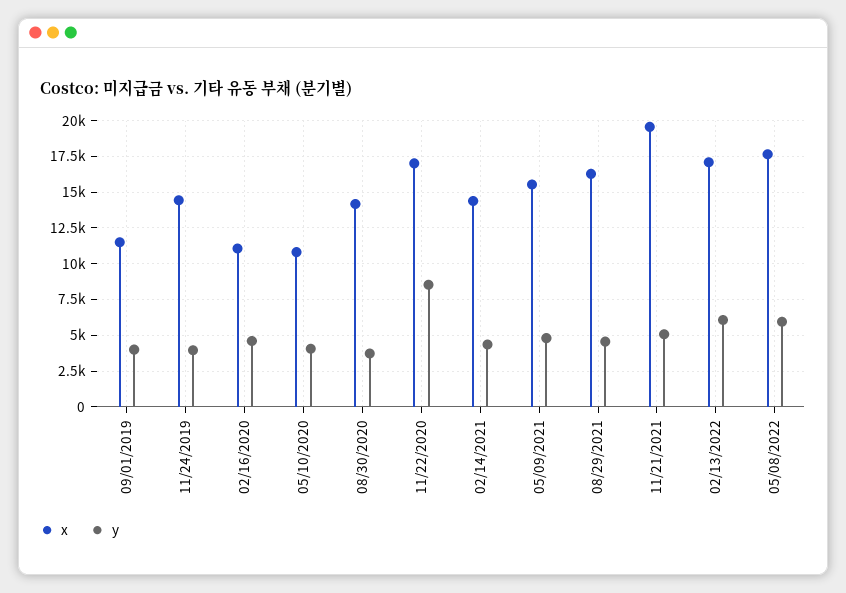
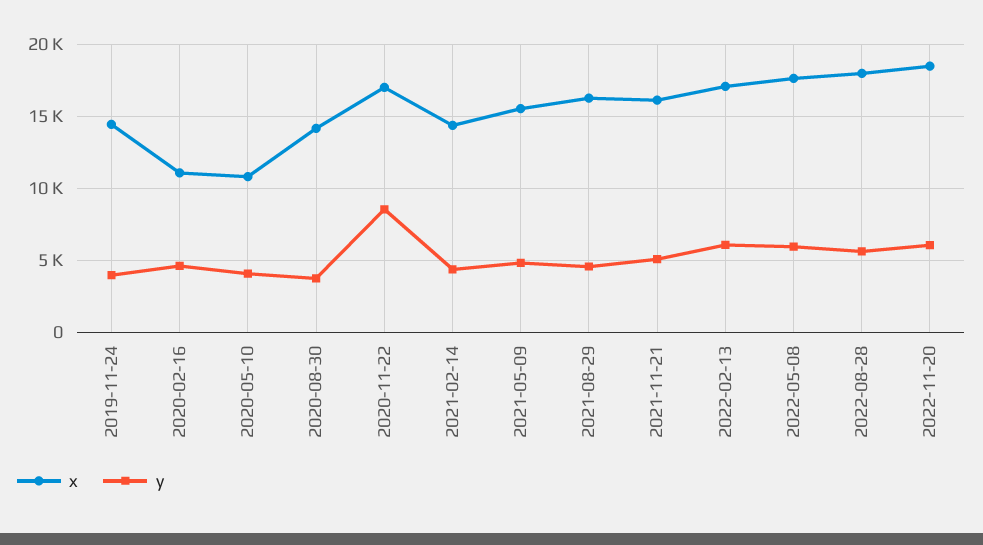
x, 09/01/2019: 11500 -> none
y, 09/01/2019: 4000 -> none
x, 11/21/2021: 19500 -> 16000
x, 2022-08-28: none -> 18000
y, 2022-08-28: none -> 5500
x, 2022-11-20: none -> 18500
y, 2022-11-20: none -> 6000

